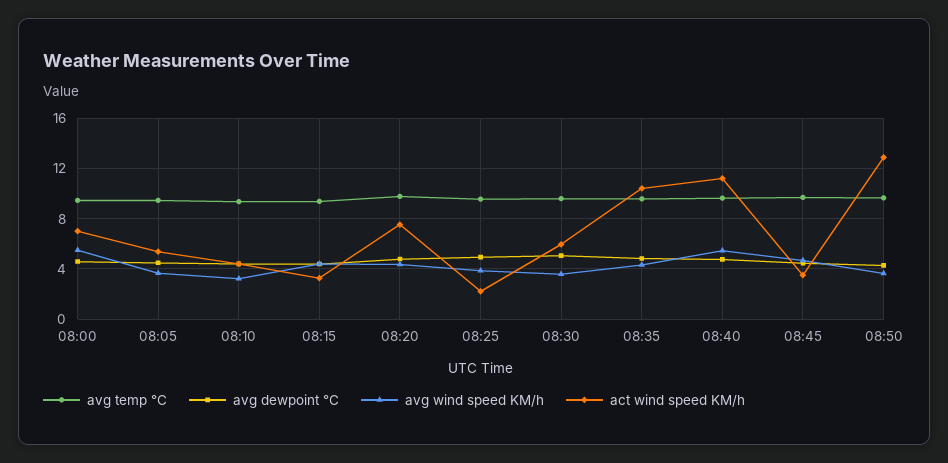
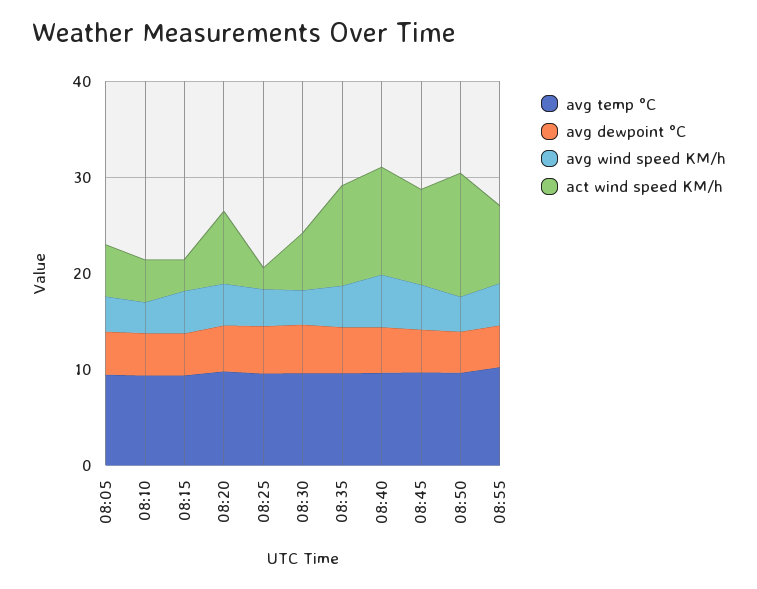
avg temp °C, 08:00: 9.5 -> none
avg dewpoint °C, 08:00: 4.5 -> none
avg wind speed KM/h, 08:00: 5.5 -> none
act wind speed KM/h, 08:00: 7 -> none
act wind speed KM/h, 08:45: 3.5 -> 10
avg temp °C, 08:55: none -> 10
avg dewpoint °C, 08:55: none -> 4
avg wind speed KM/h, 08:55: none -> 4
act wind speed KM/h, 08:55: none -> 8

